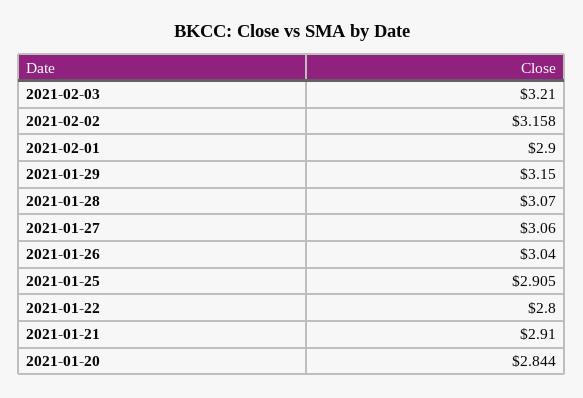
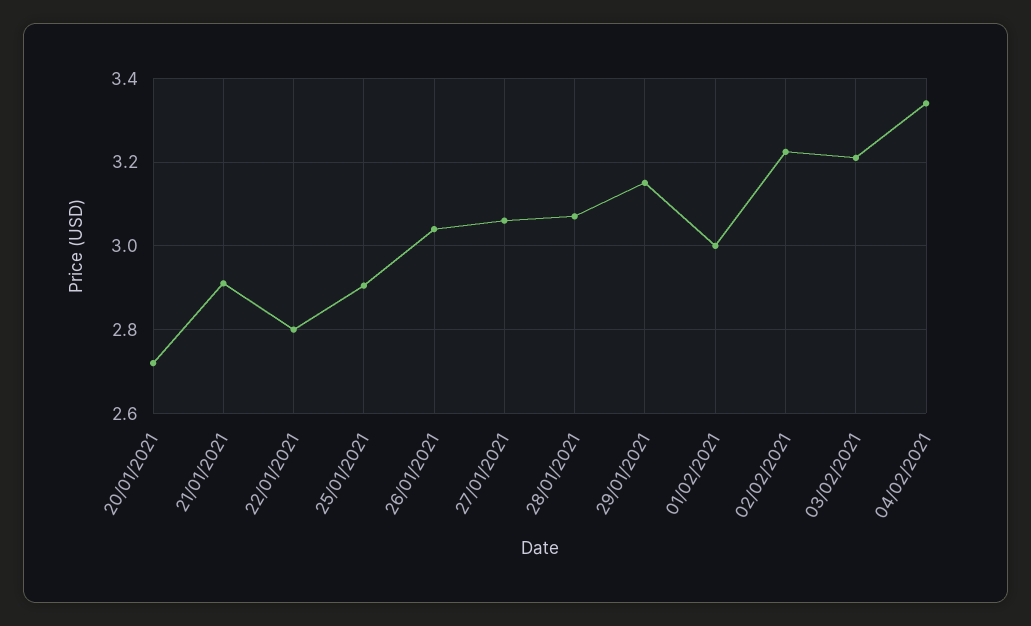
2021-02-02: 3.158 -> 3.22
2021-02-01: 2.9 -> 3
2021-01-20: 2.844 -> 2.72
04/02/2021: none -> 3.34

